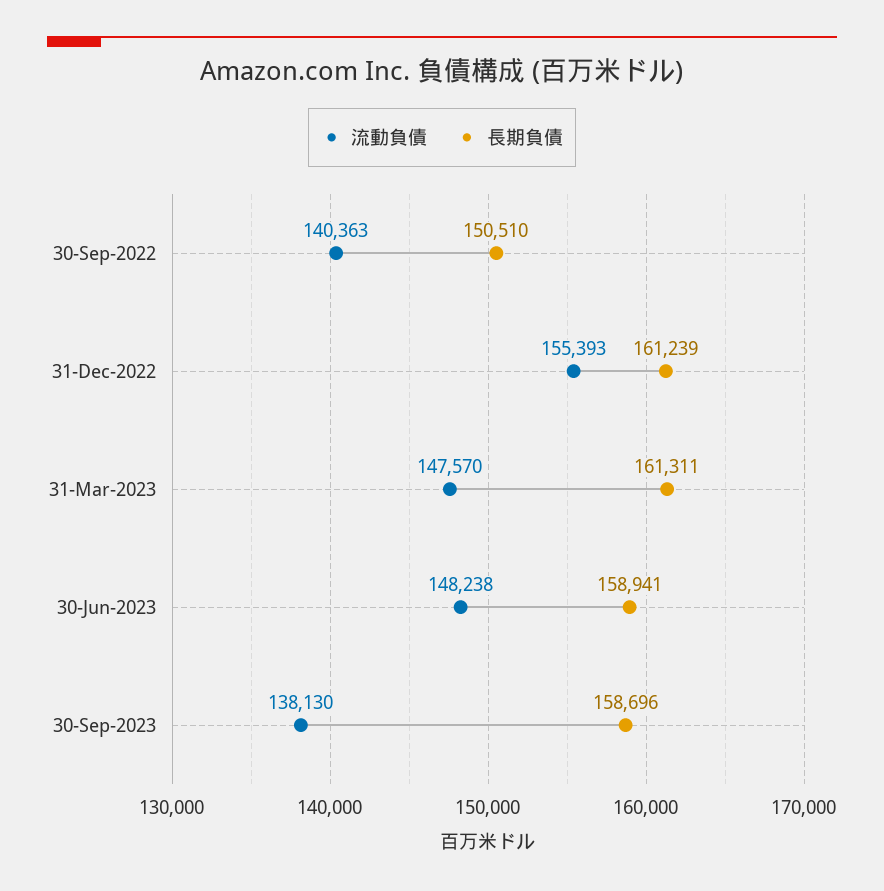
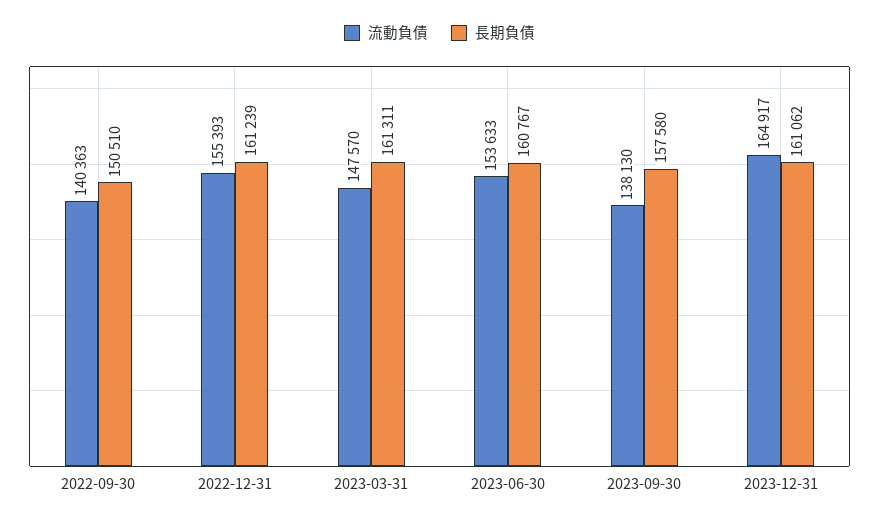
流動負債, 30-Jun-2023: 148238 -> 153633
長期負債, 30-Jun-2023: 158941 -> 160767
長期負債, 30-Sep-2023: 158696 -> 157580
流動負債, 2023-12-31: none -> 164917
長期負債, 2023-12-31: none -> 161062

